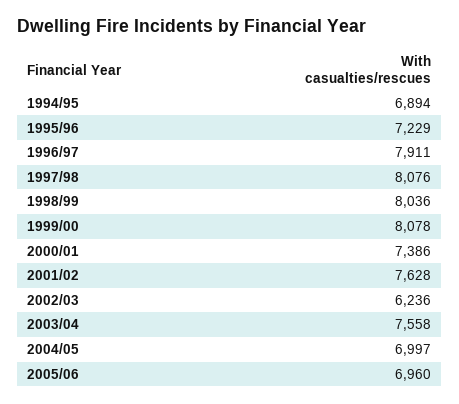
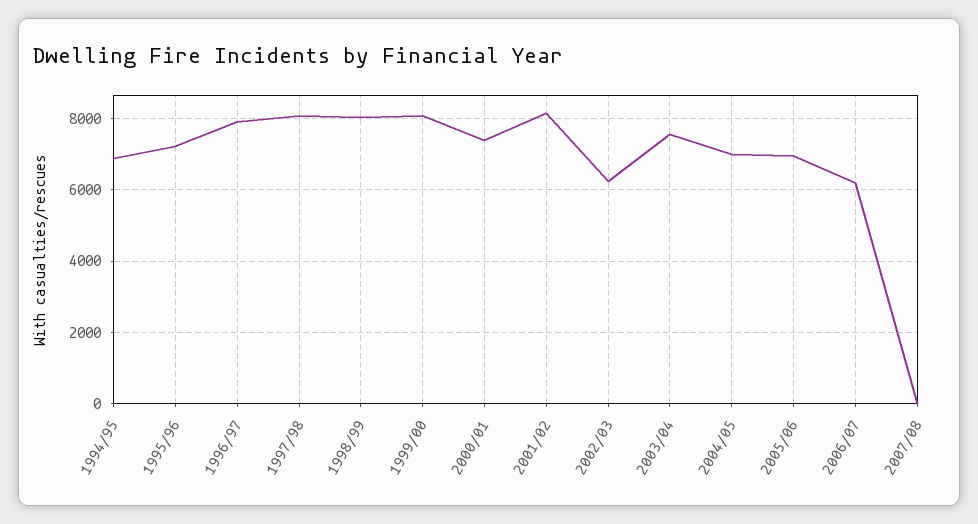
2001/02: 7628 -> 8200
2006/07: none -> 6200
2007/08: none -> 0

